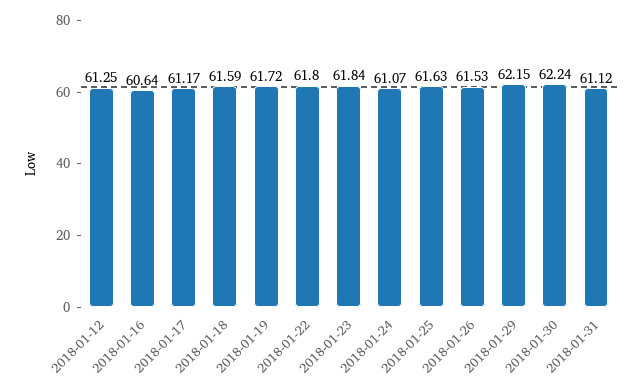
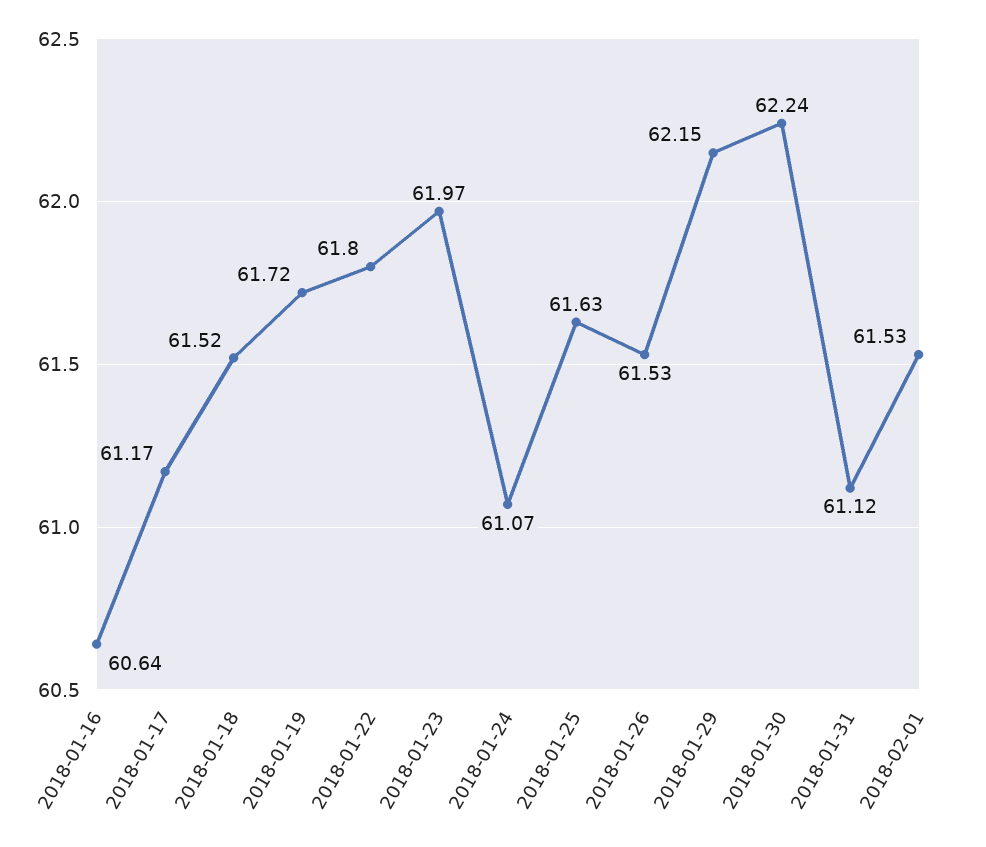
2018-01-12: 61.25 -> none
2018-01-18: 61.59 -> 61.52
2018-01-23: 61.84 -> 61.97
2018-02-01: none -> 61.53

